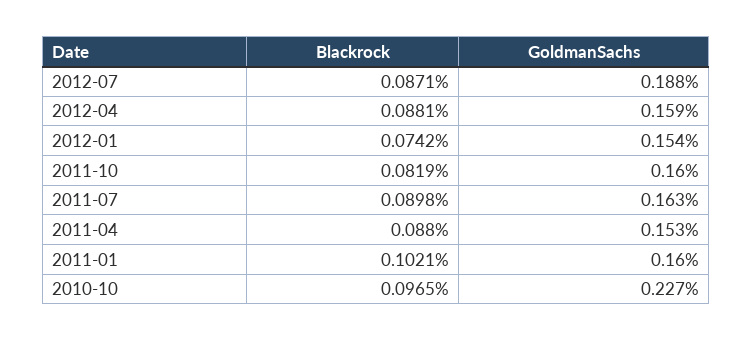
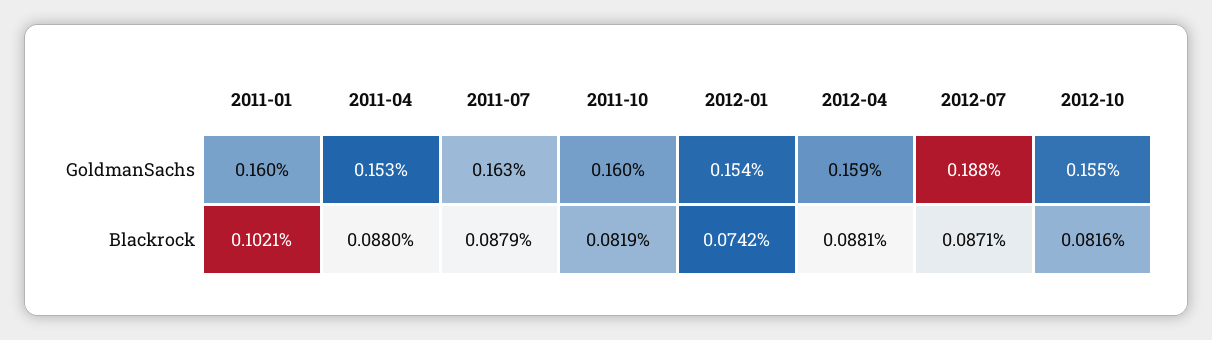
Blackrock, 2011-07: 0.0898 -> 0.0879
Blackrock, 2010-10: 0.0965 -> none
GoldmanSachs, 2010-10: 0.227 -> none
GoldmanSachs, 2012-10: none -> 0.155
Blackrock, 2012-10: none -> 0.0816

